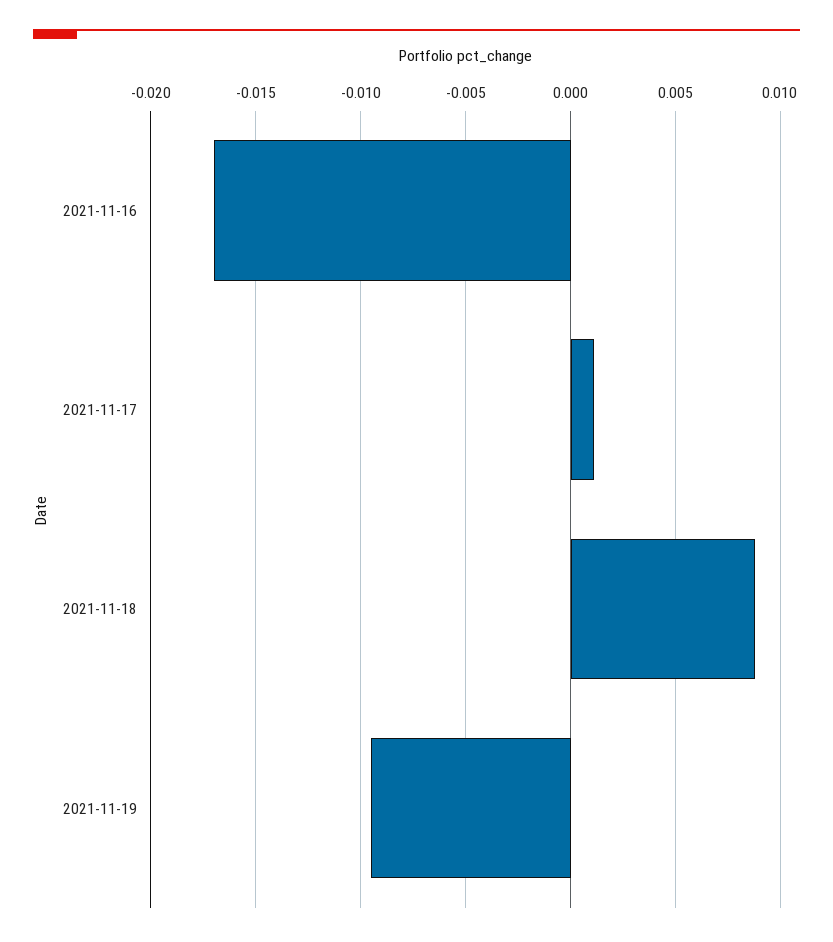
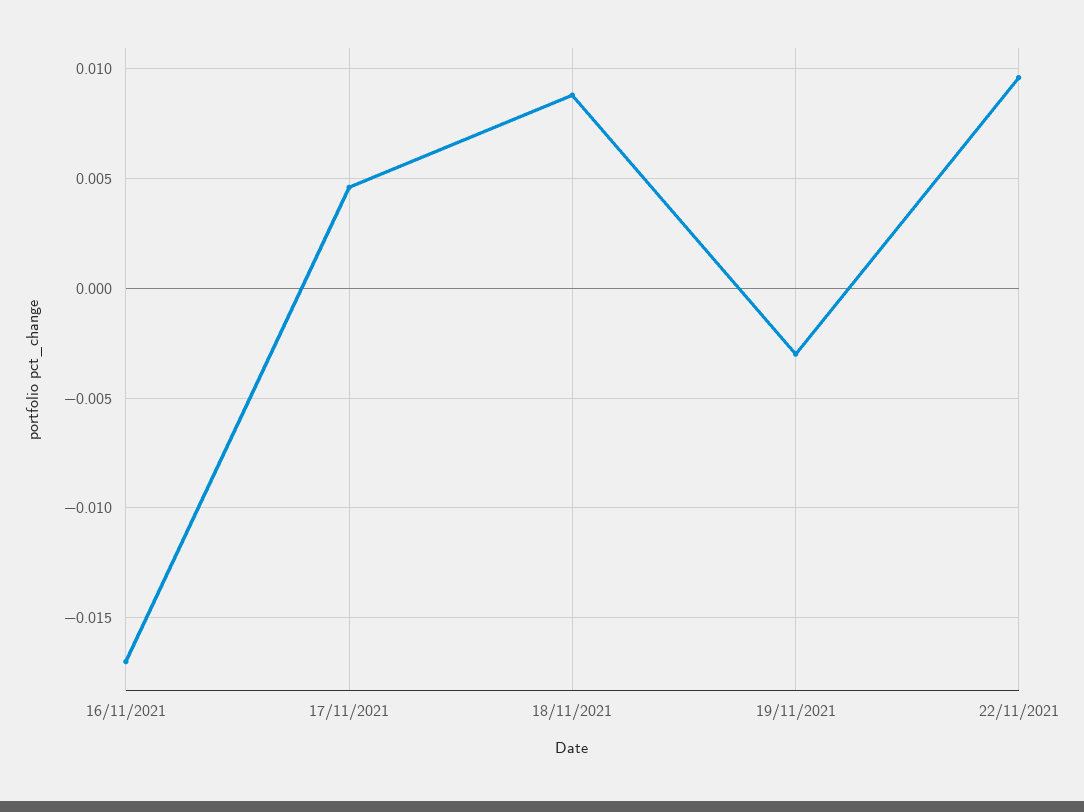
2021-11-17: 0.001 -> 0.0045
2021-11-19: -0.0095 -> -0.003
22/11/2021: none -> 0.0095

